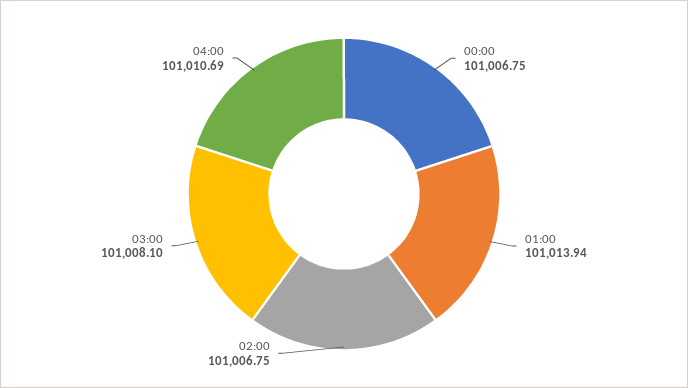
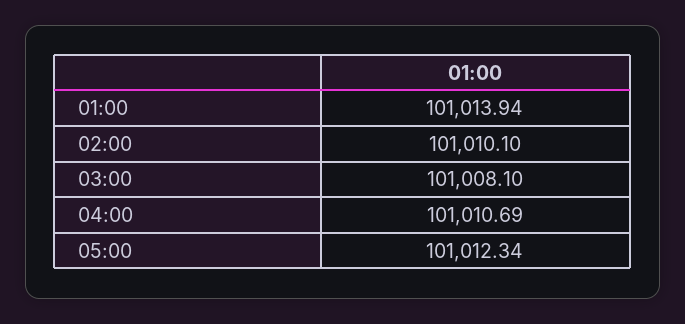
00:00: 101006.75 -> none
02:00: 101006.75 -> 101010.1
05:00: none -> 101012.34

